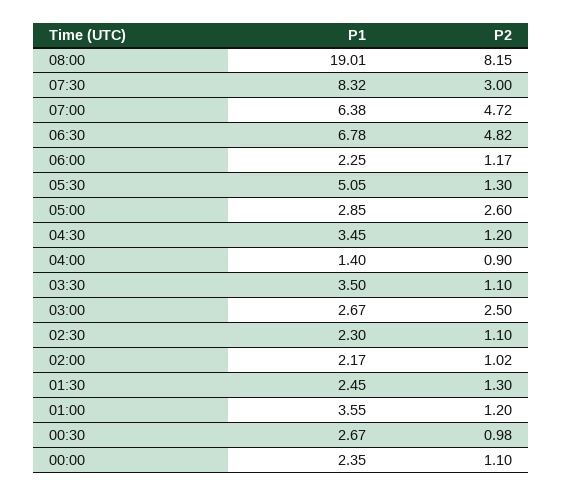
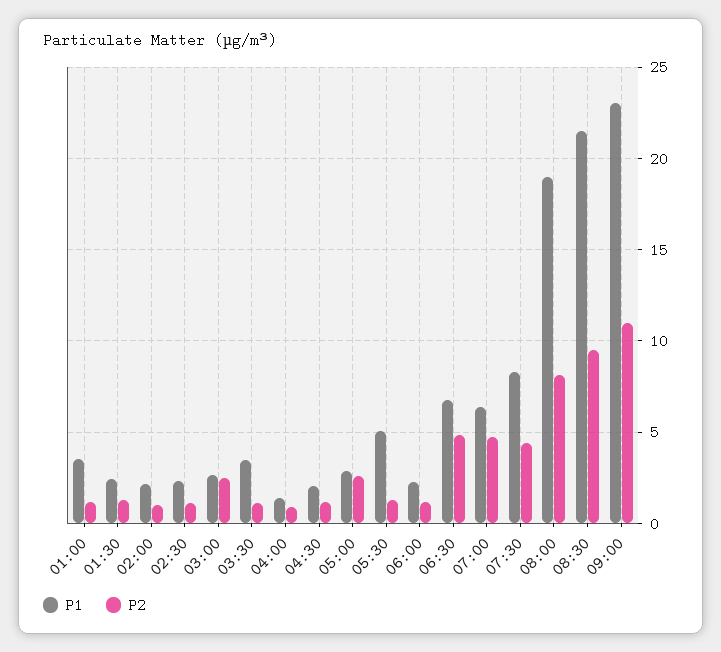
P2, 07:30: 3 -> 4.5
P1, 04:30: 3.45 -> 2
P1, 00:30: 2.67 -> none
P2, 00:30: 0.98 -> none
P1, 00:00: 2.35 -> none
P2, 00:00: 1.1 -> none
P1, 08:30: none -> 21.5
P2, 08:30: none -> 9.5
P1, 09:00: none -> 23
P2, 09:00: none -> 11

